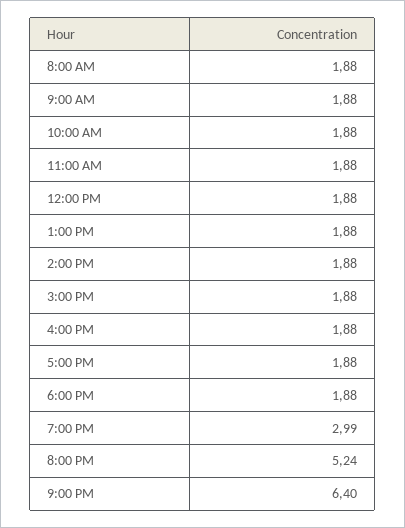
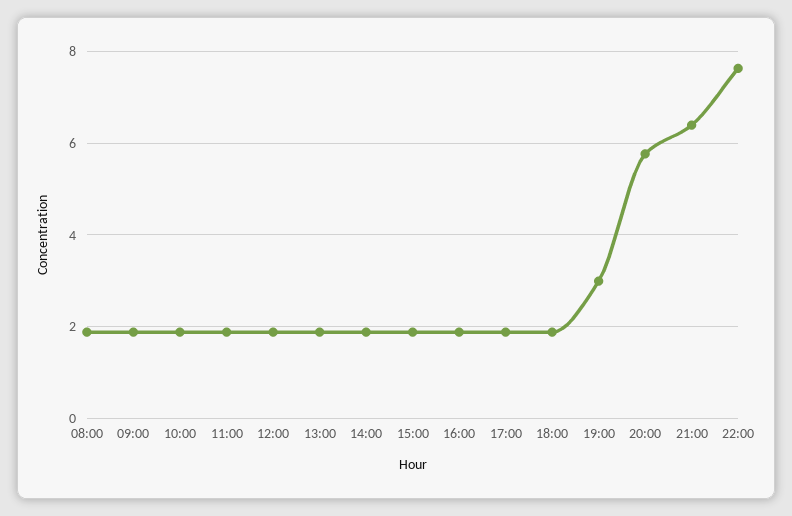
8:00 PM: 5.24 -> 5.8
22:00: none -> 7.6

